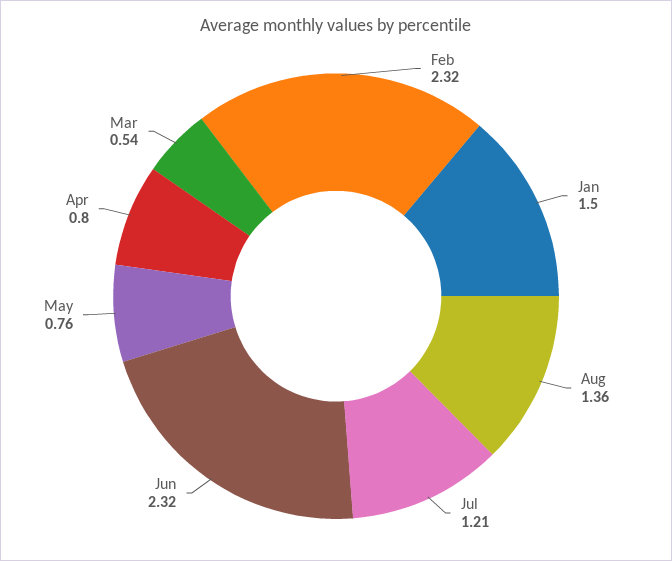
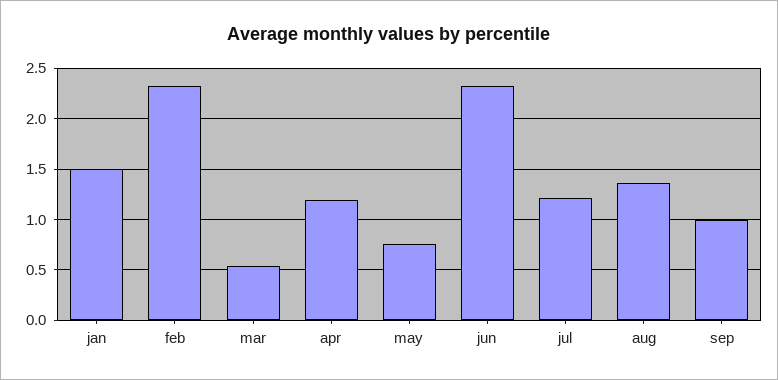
Apr: 0.8 -> 1.2
sep: none -> 1

